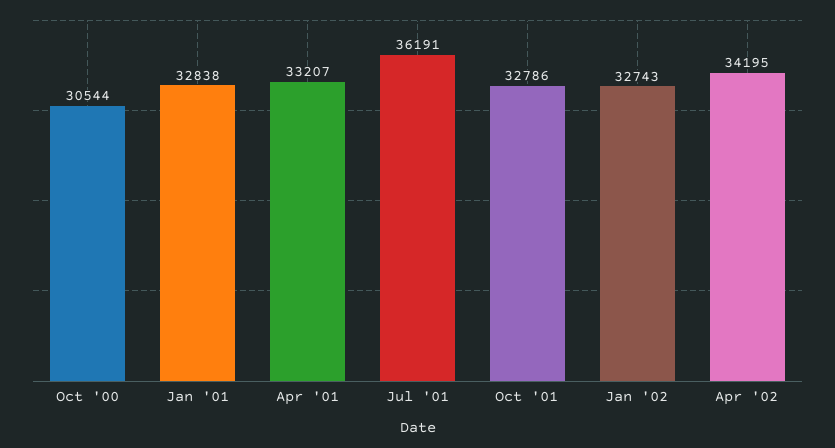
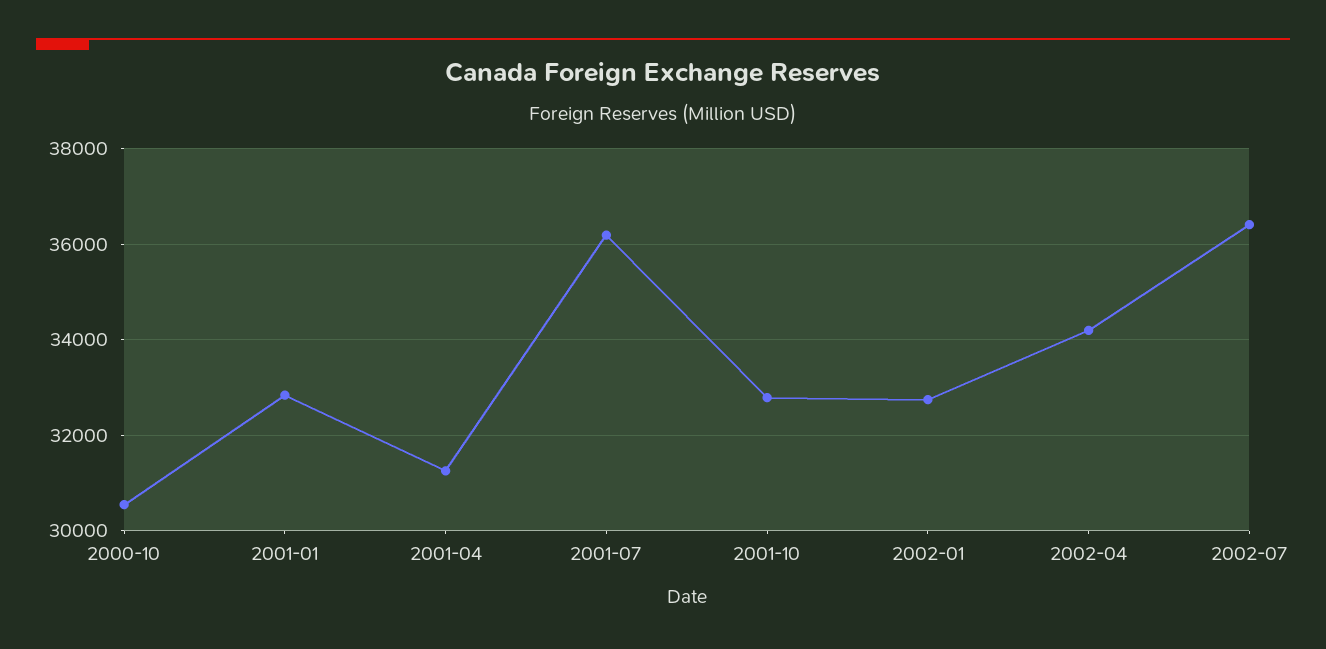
Apr '01: 33207 -> 31200
2002-07: none -> 36400

